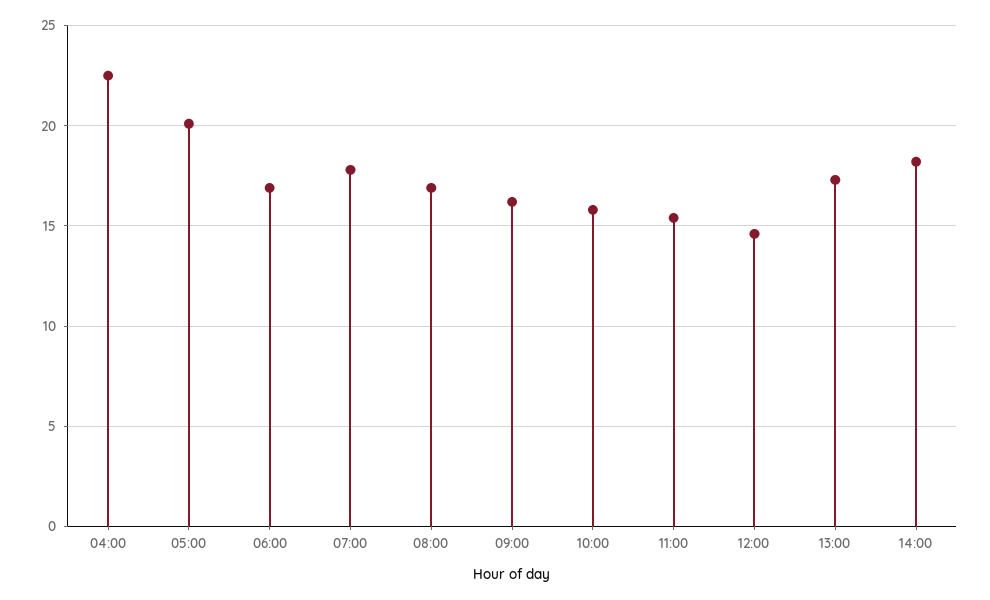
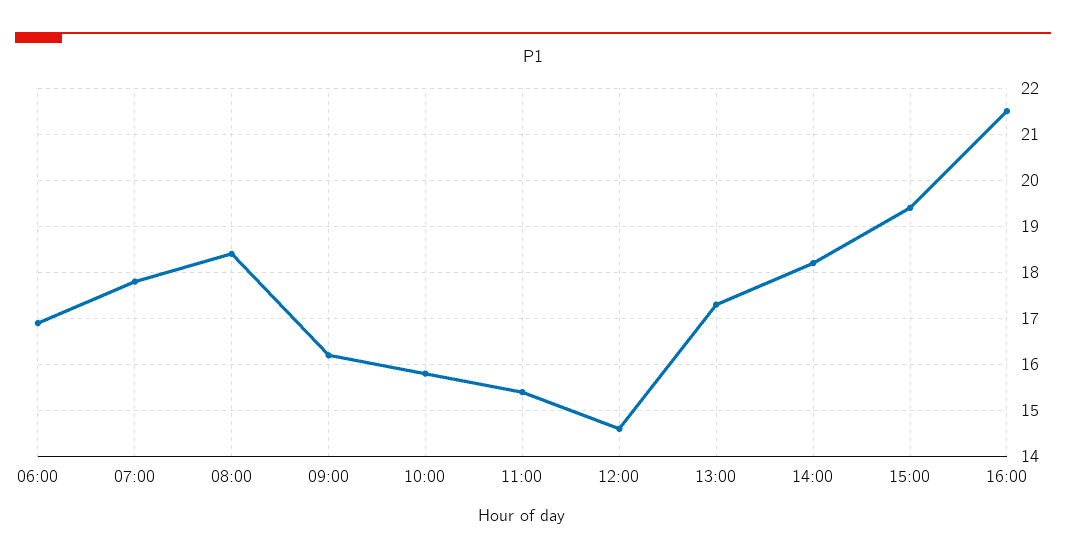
04:00: 22.5 -> none
05:00: 20 -> none
08:00: 17 -> 18.5
15:00: none -> 19.5
16:00: none -> 21.5

